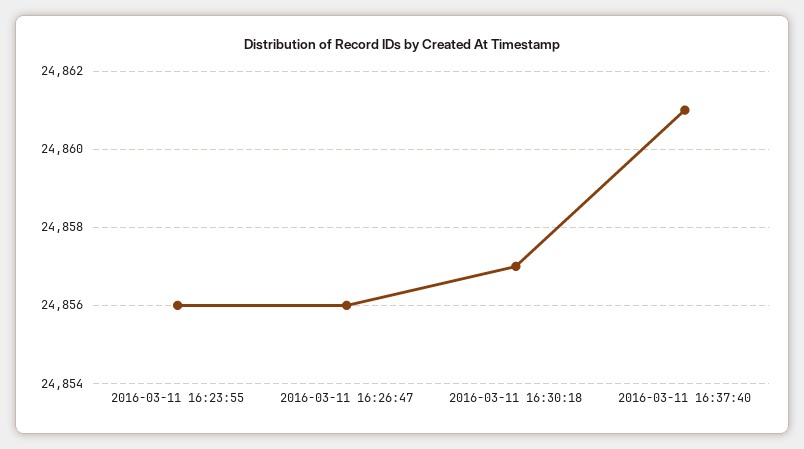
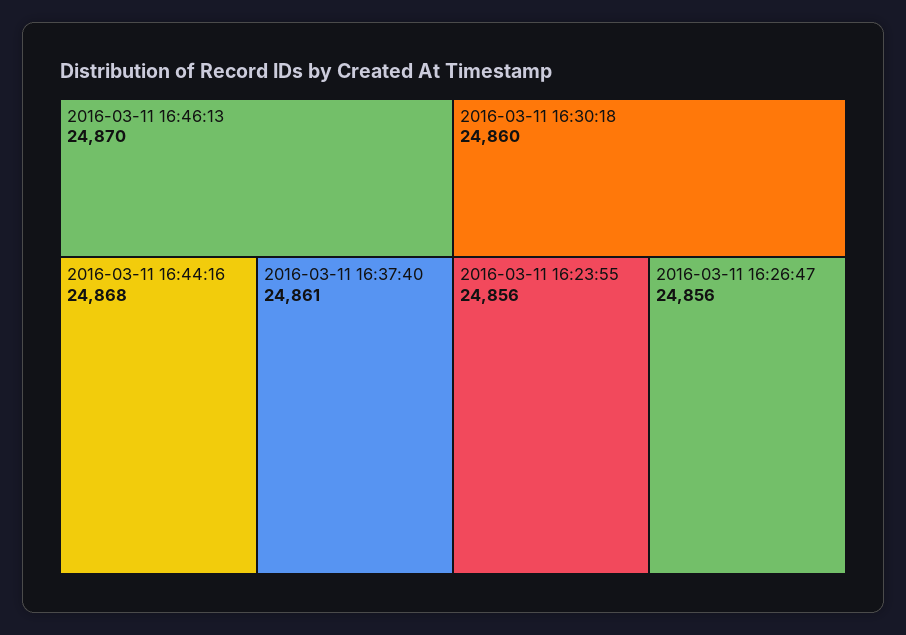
2016-03-11 16:30:18: 24857 -> 24860
2016-03-11 16:46:13: none -> 24870
2016-03-11 16:44:16: none -> 24868

